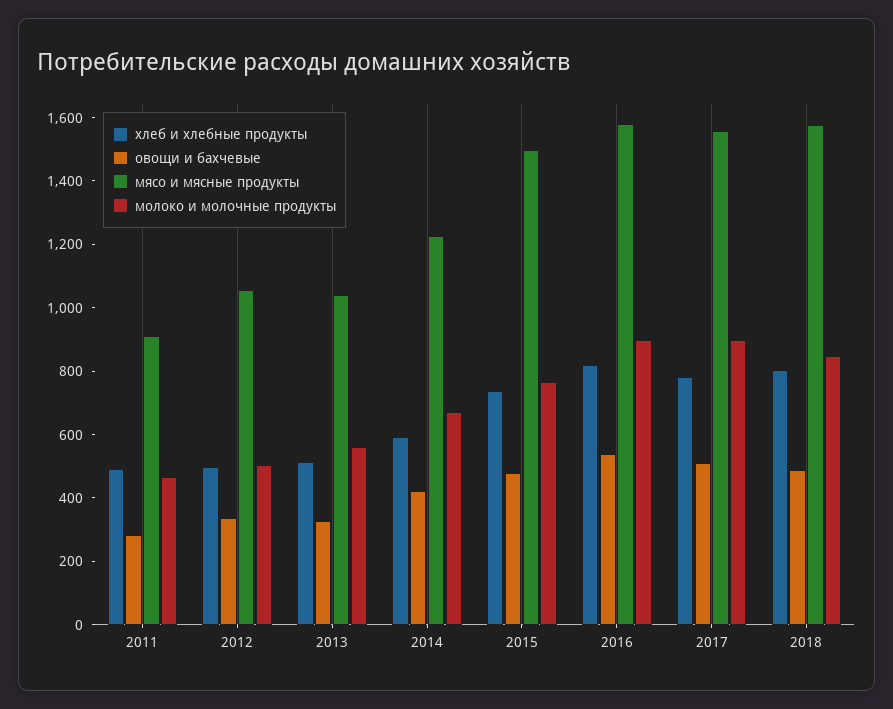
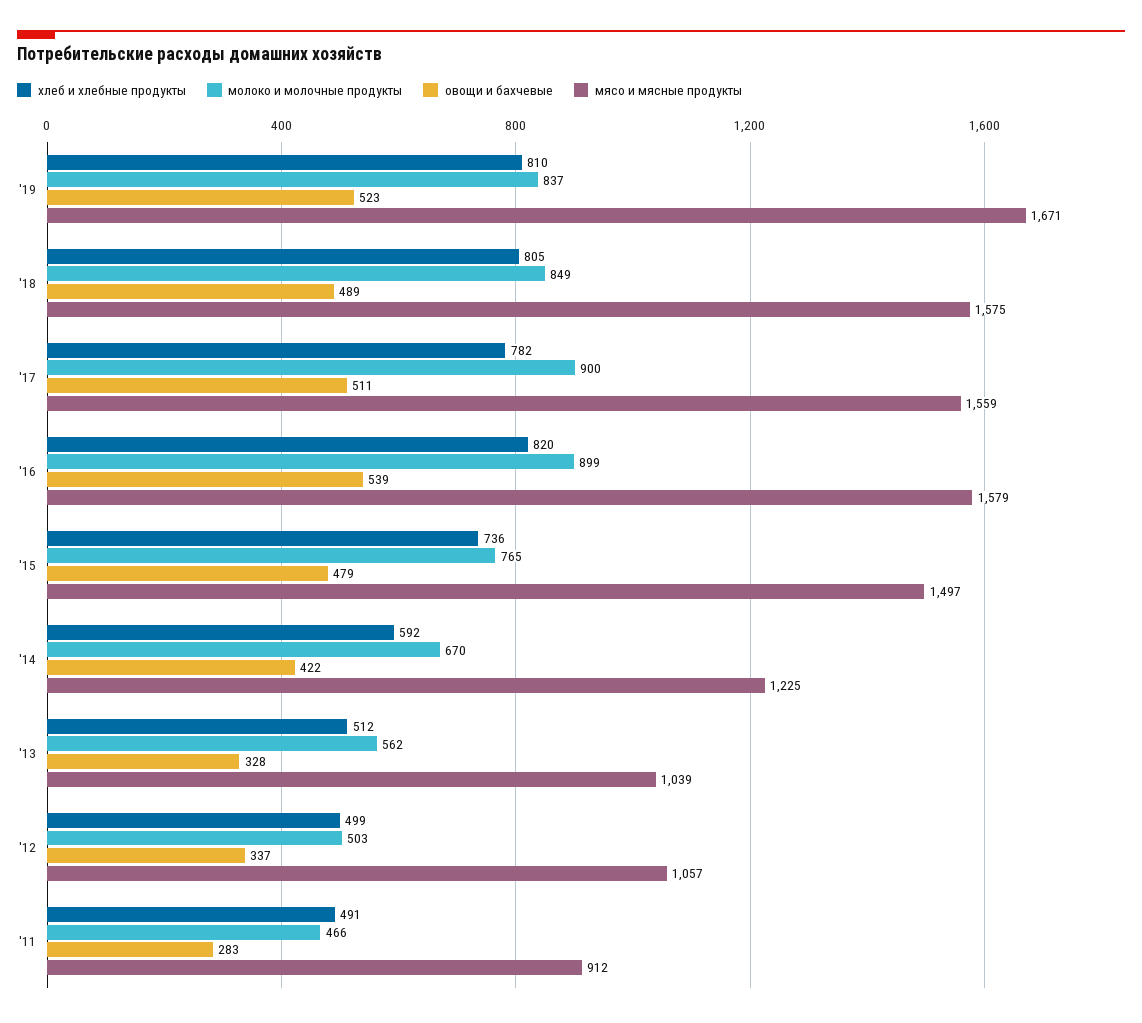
хлеб и хлебные продукты, '19: none -> 810
молоко и молочные продукты, '19: none -> 837
овощи и бахчевые, '19: none -> 523
мясо и мясные продукты, '19: none -> 1671

